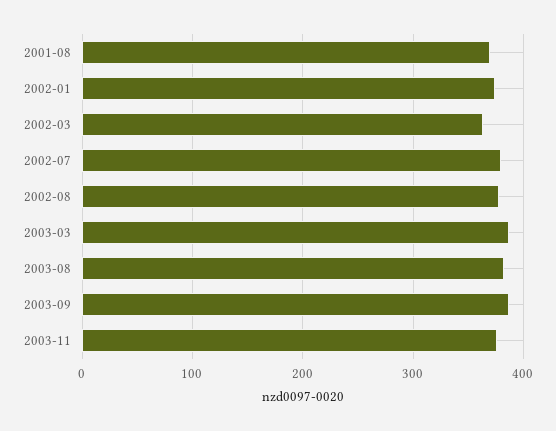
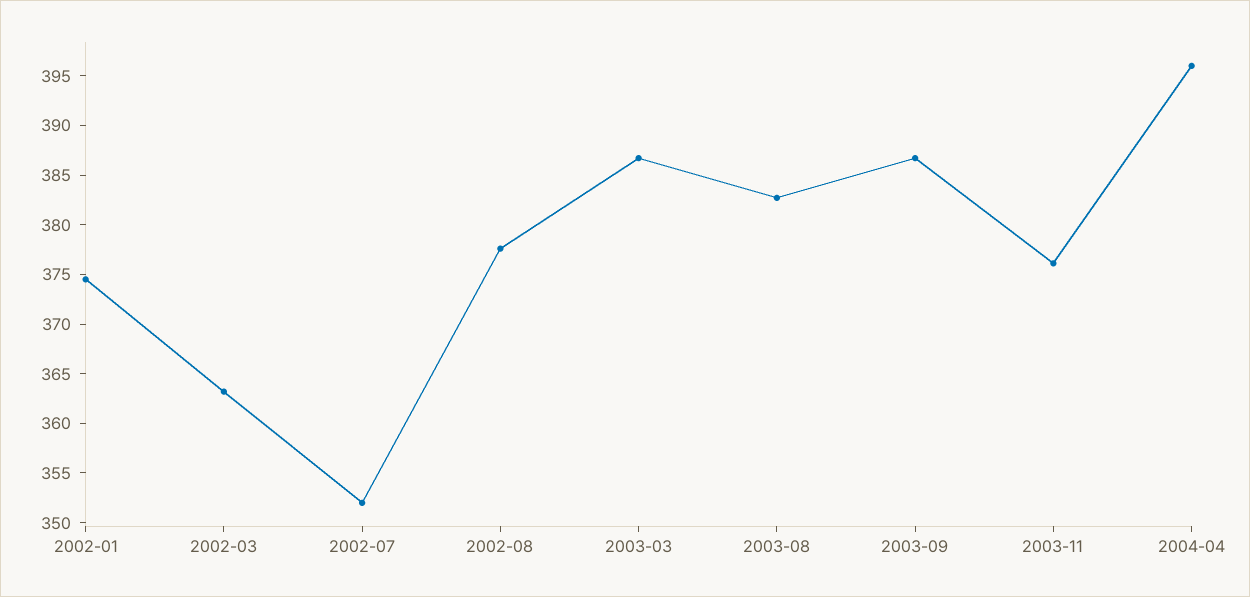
2001-08: 370 -> none
2002-07: 380 -> 352
2004-04: none -> 396

